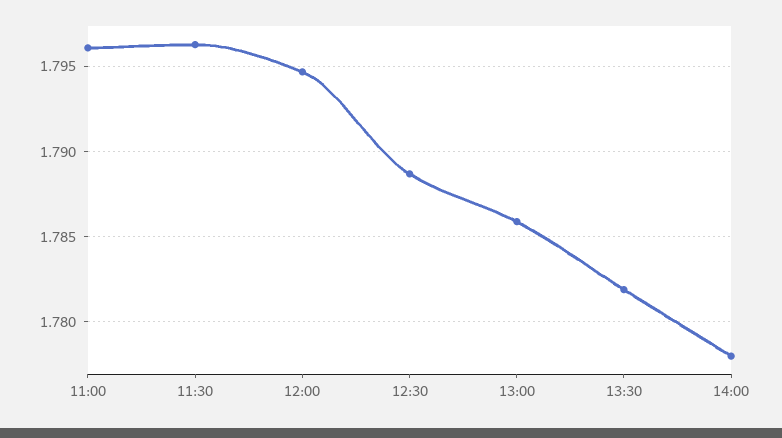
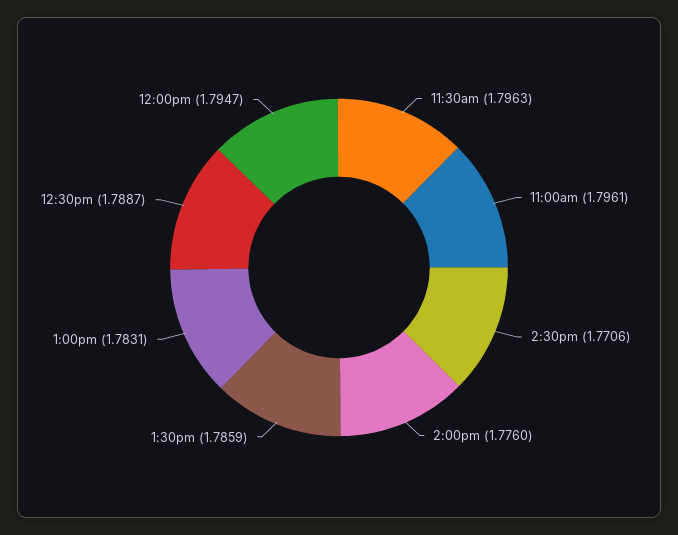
13:00: 1.786 -> 1.7831
13:30: 1.782 -> 1.7859
14:00: 1.778 -> 1.776
2:30pm: none -> 1.7706

